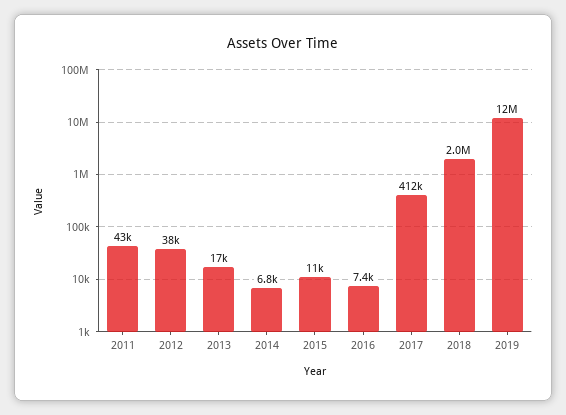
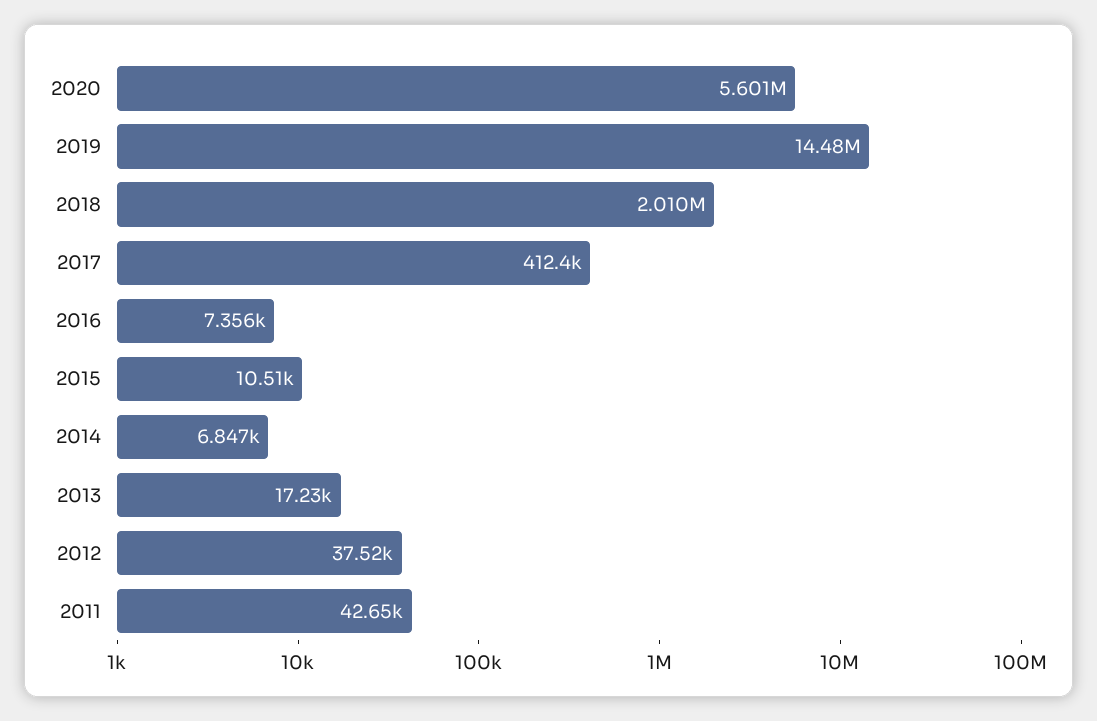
2019: 12000000 -> 14480000
2020: none -> 5601000

